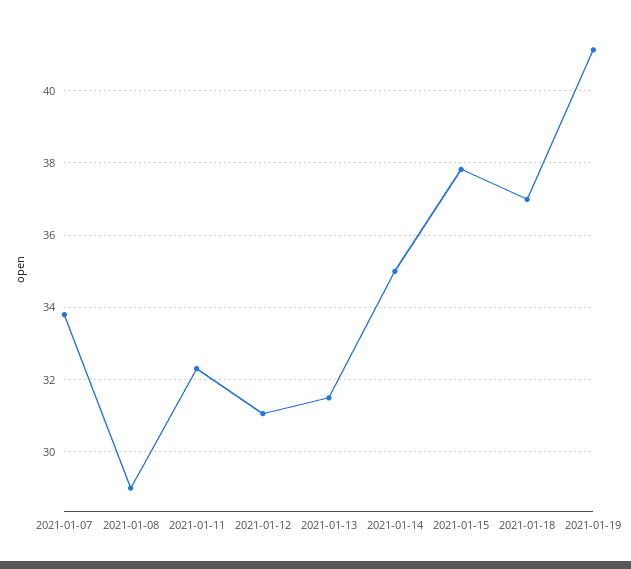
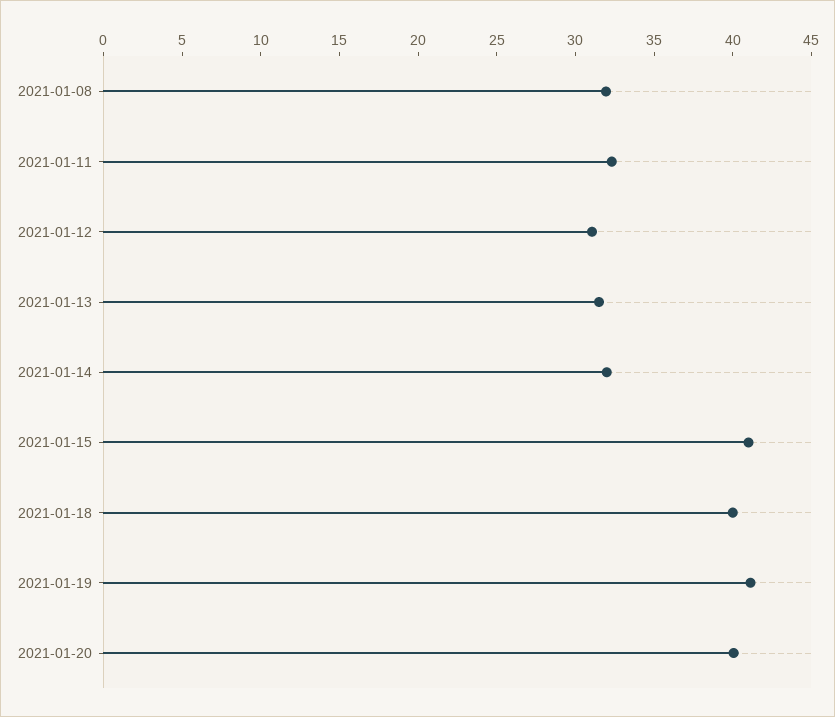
2021-01-07: 33.8 -> none
2021-01-08: 29 -> 32
2021-01-14: 35 -> 32
2021-01-15: 37.8 -> 41
2021-01-18: 37 -> 40
2021-01-20: none -> 40

